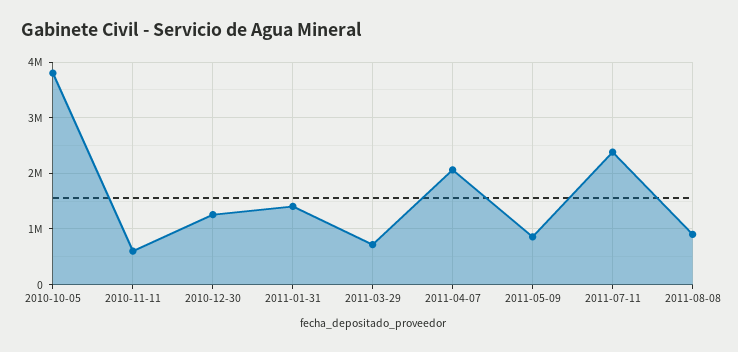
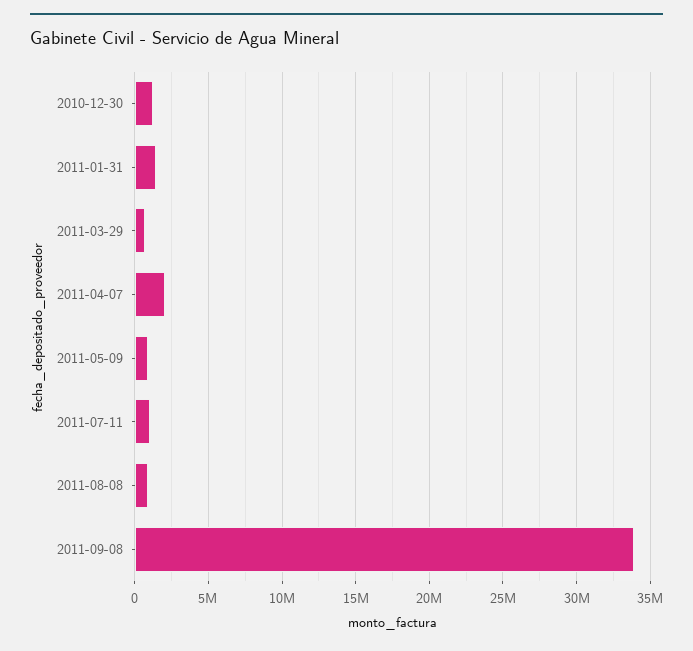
2010-10-05: 3800000 -> none
2010-11-11: 600000 -> none
2011-07-11: 2400000 -> 1000000
2011-09-08: none -> 34000000

